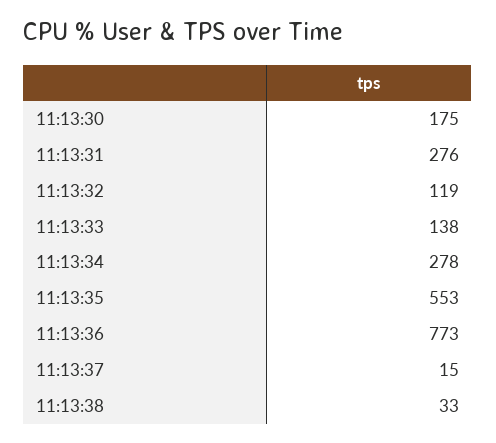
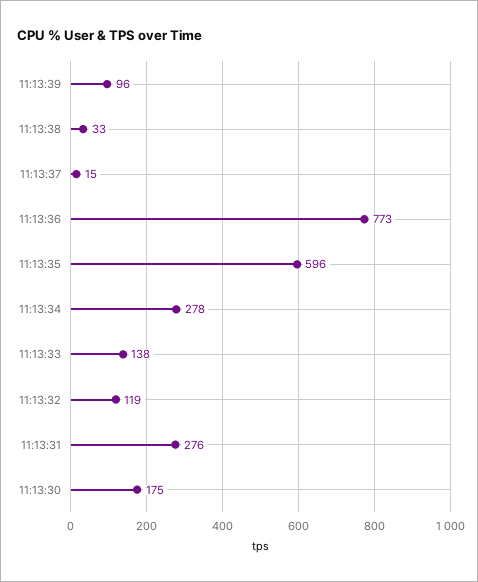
11:13:35: 553 -> 596
11:13:39: none -> 96

